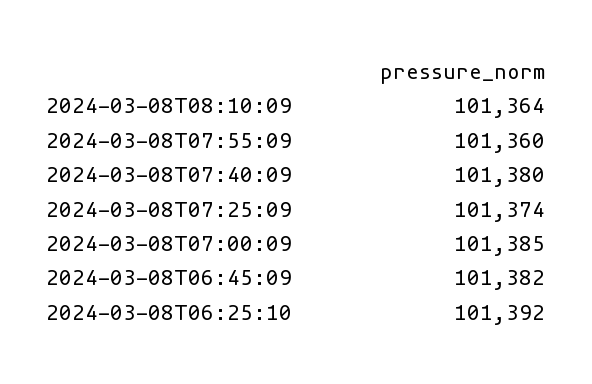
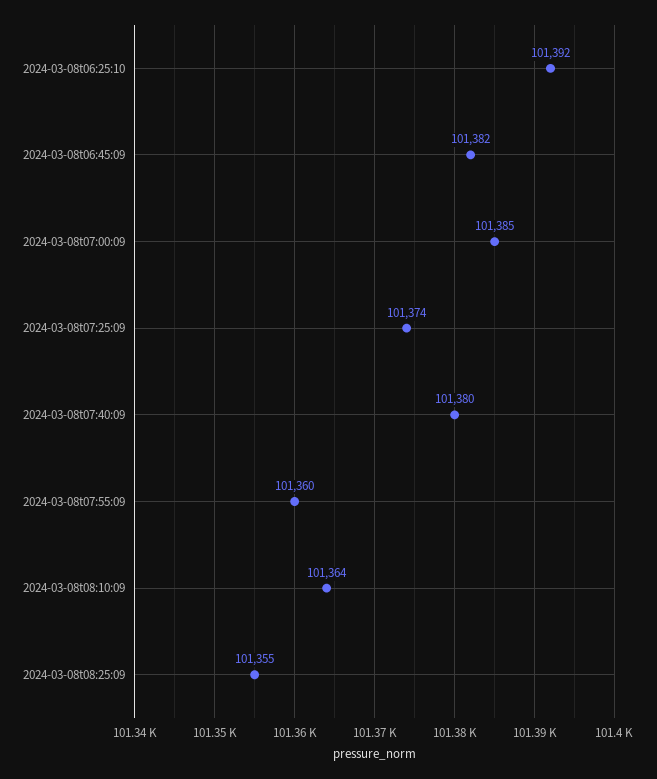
2024-03-08t08:25:09: none -> 101355

